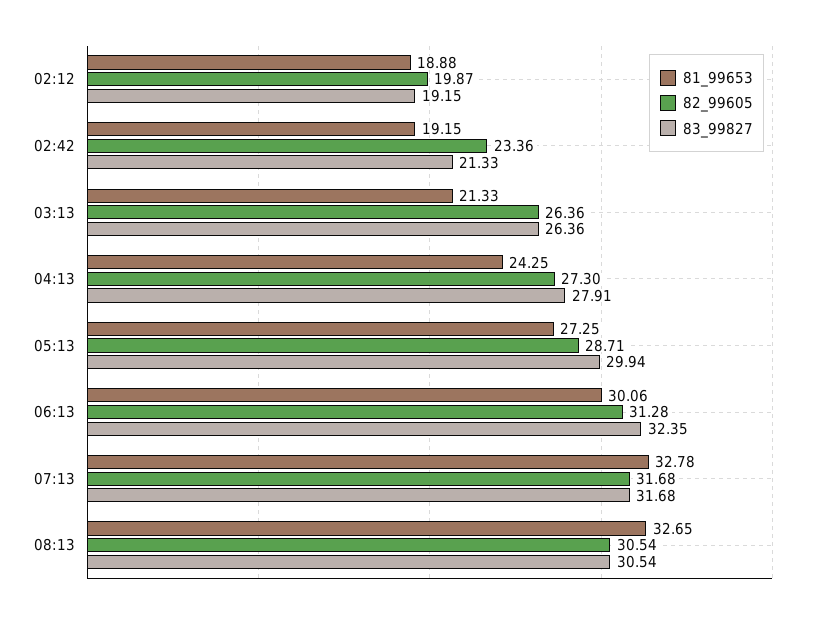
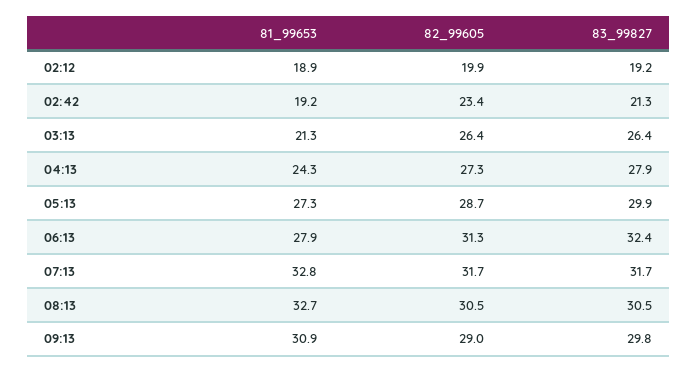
81_99653, 06:13: 30.06 -> 27.9
81_99653, 09:13: none -> 30.9
82_99605, 09:13: none -> 29
83_99827, 09:13: none -> 29.8

